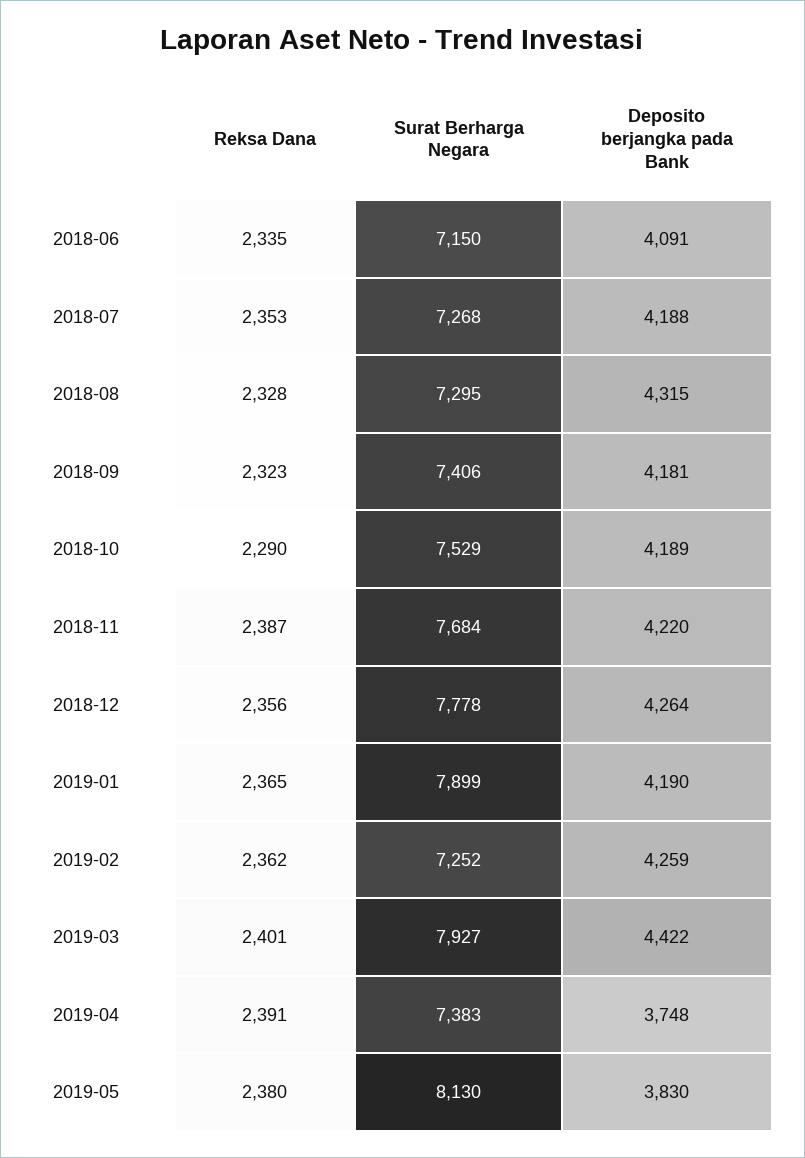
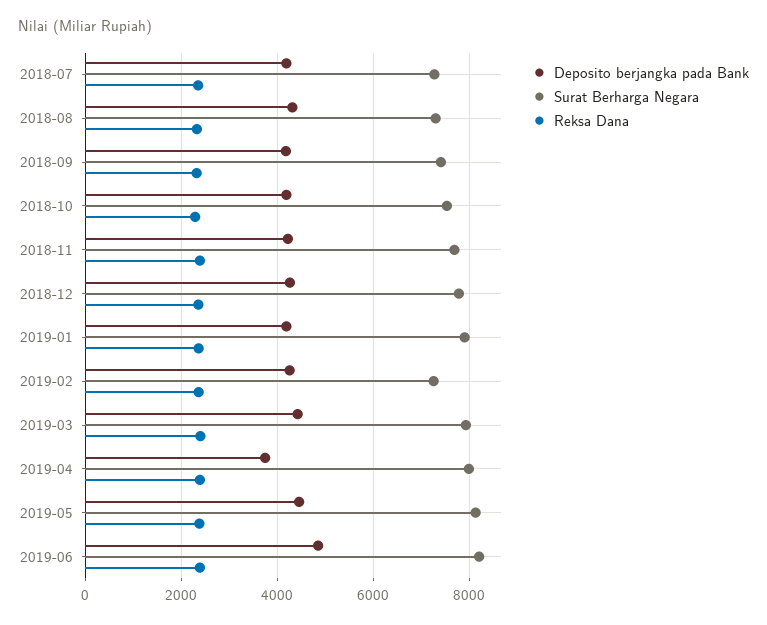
Reksa Dana, 2018-06: 2335 -> none
Surat Berharga Negara, 2018-06: 7150 -> none
Deposito berjangka pada Bank, 2018-06: 4091 -> none
Surat Berharga Negara, 2019-04: 7383 -> 8000
Deposito berjangka pada Bank, 2019-05: 3830 -> 4400
Deposito berjangka pada Bank, 2019-06: none -> 4800
Surat Berharga Negara, 2019-06: none -> 8200
Reksa Dana, 2019-06: none -> 2400

